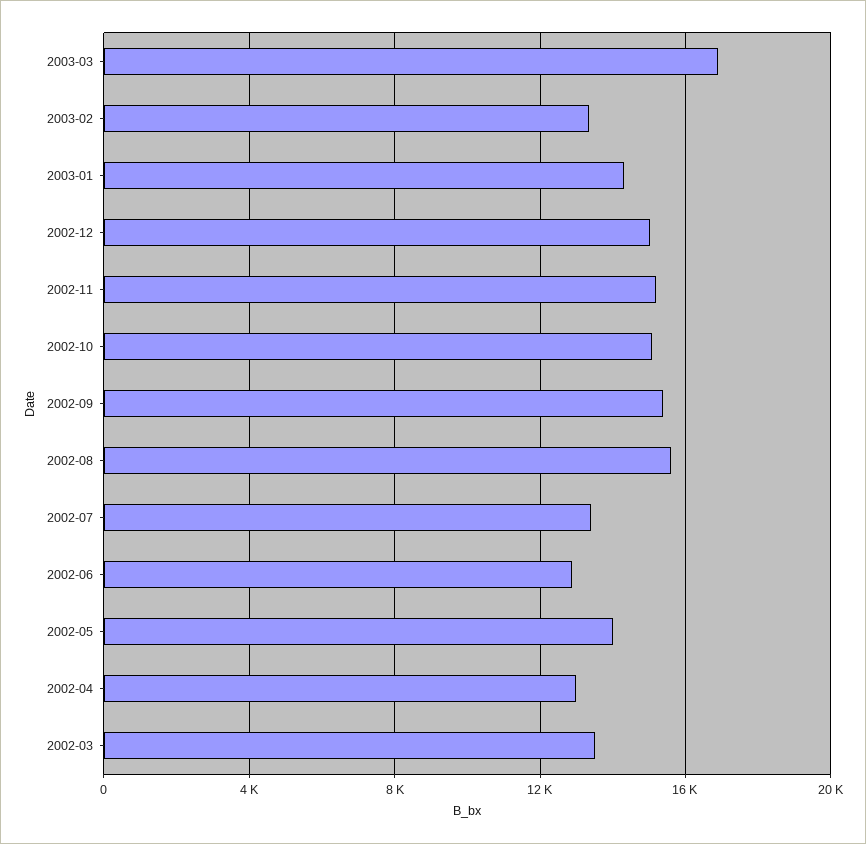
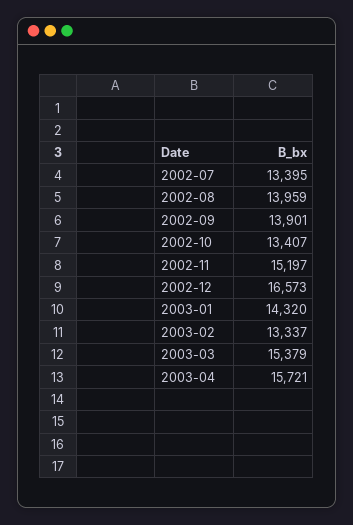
2003-03: 17000 -> 15379
2002-12: 15000 -> 16573
2002-10: 15000 -> 13407
2002-09: 15500 -> 13901
2002-08: 15500 -> 13959
2002-06: 13000 -> none
2002-05: 14000 -> none
2002-04: 13000 -> none
2002-03: 13500 -> none
2003-04: none -> 15721

